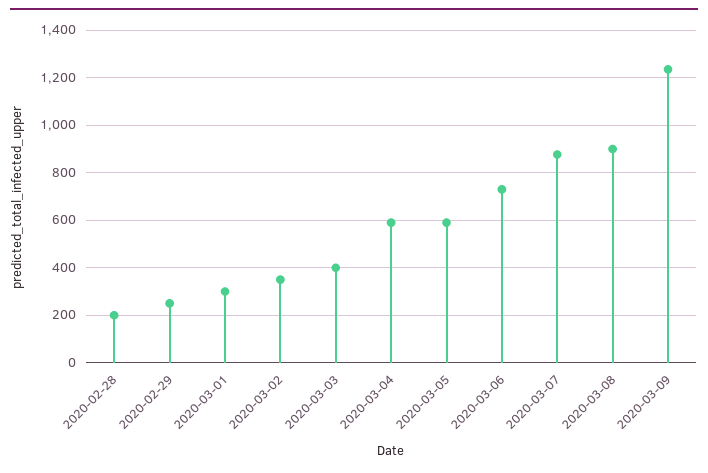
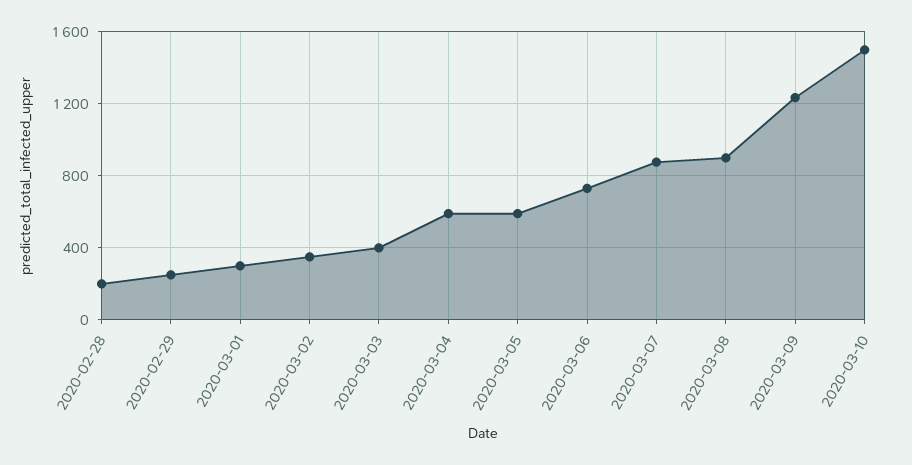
2020-03-10: none -> 1500

